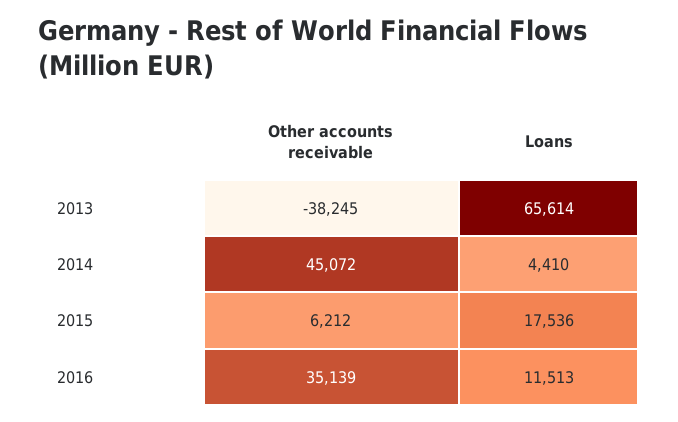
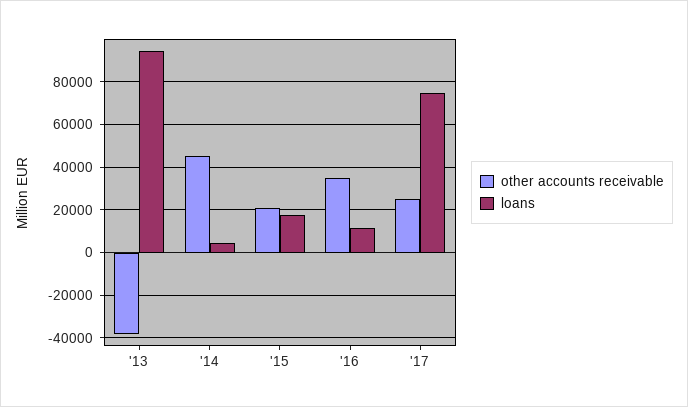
Loans, 2013: 65614 -> 95000
Other accounts receivable, 2015: 6212 -> 20000
Other accounts receivable, '17: none -> 25000
Loans, '17: none -> 75000

